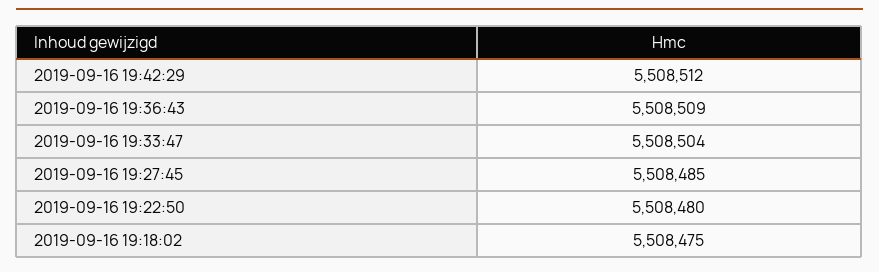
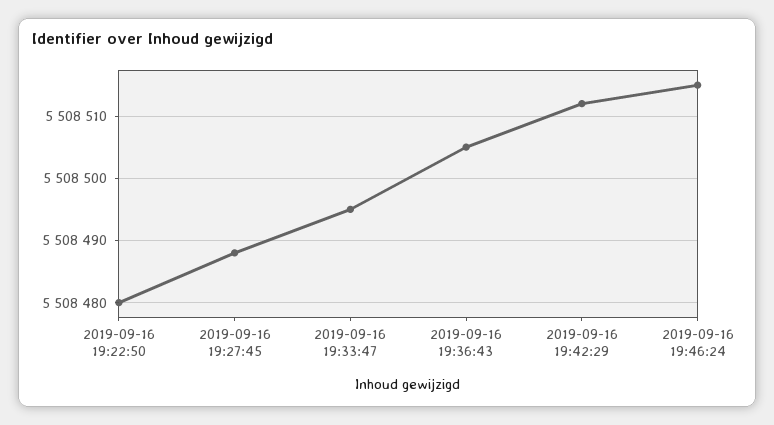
2019-09-16 19:36:43: 5508509 -> 5508505
2019-09-16 19:33:47: 5508504 -> 5508495
2019-09-16 19:27:45: 5508485 -> 5508488
2019-09-16 19:18:02: 5508475 -> none
2019-09-16 19:46:24: none -> 5508515

